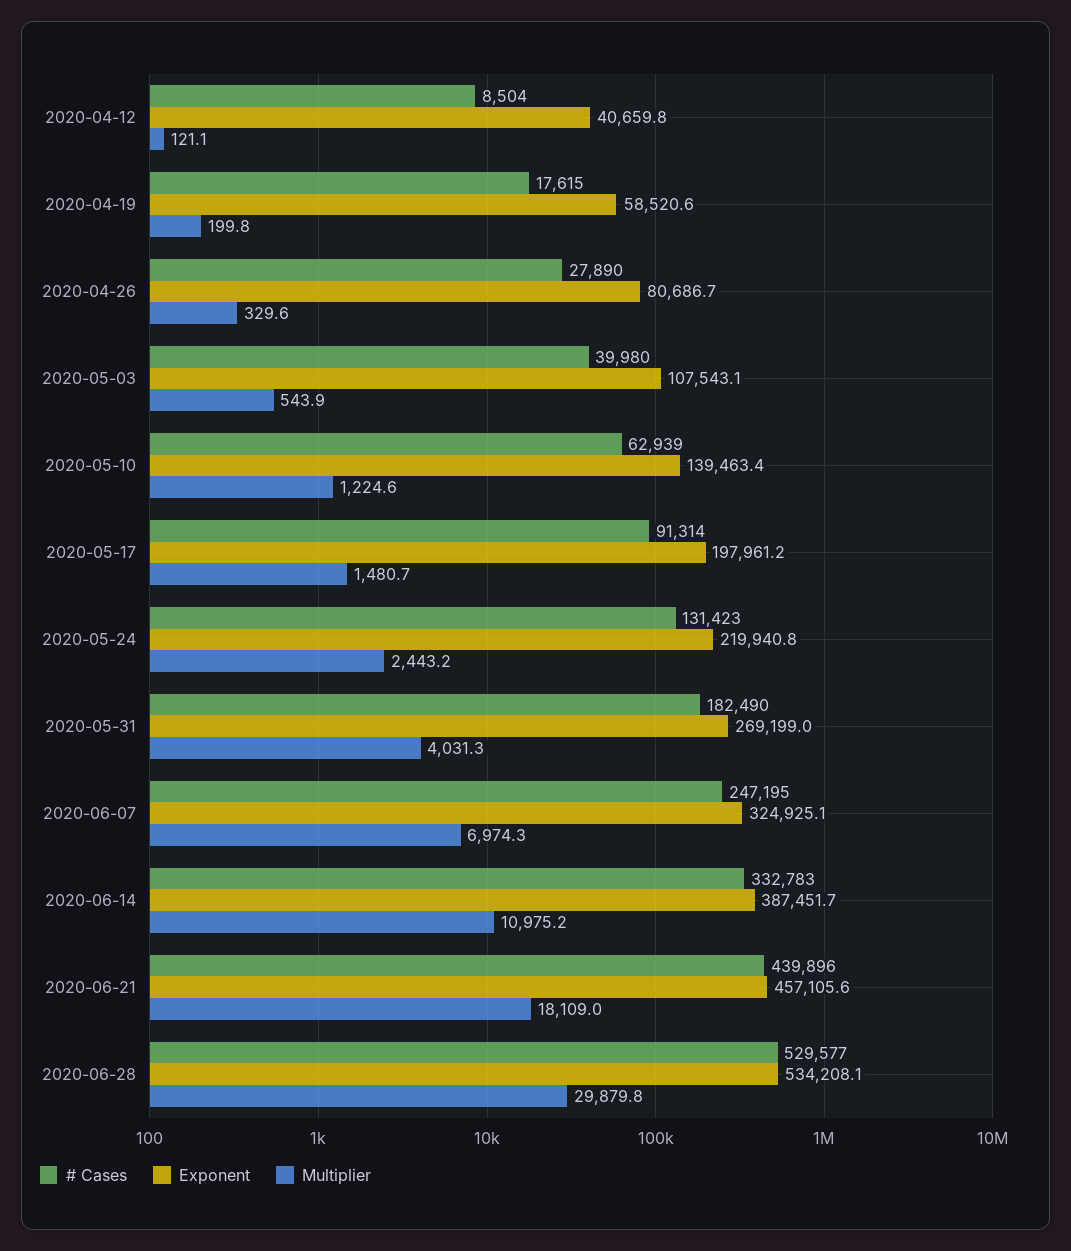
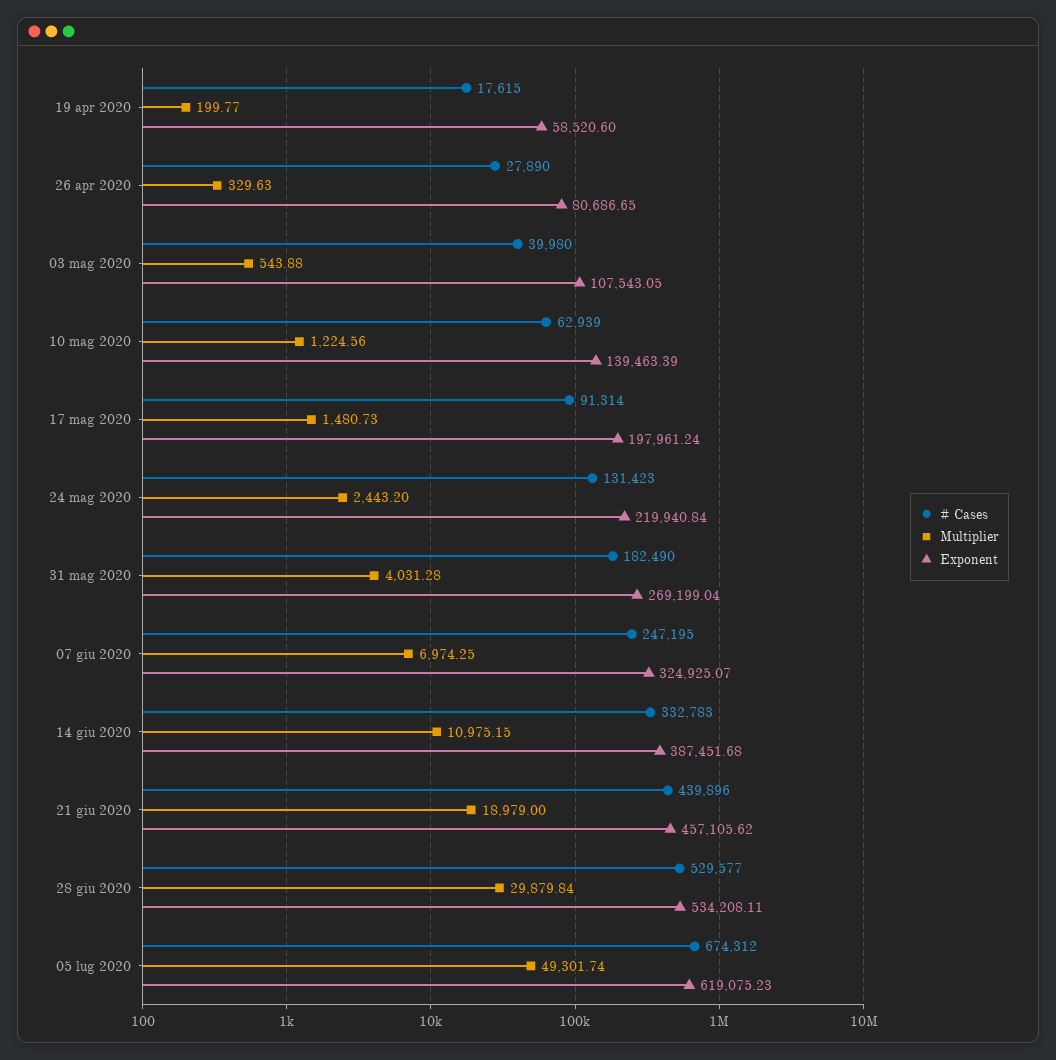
# Cases, 2020-04-12: 8504 -> none
Exponent, 2020-04-12: 40659.8 -> none
Multiplier, 2020-04-12: 121.1 -> none
Multiplier, 2020-06-21: 18109 -> 18979
# Cases, 05 lug 2020: none -> 674312
Multiplier, 05 lug 2020: none -> 49301.74
Exponent, 05 lug 2020: none -> 619075.23

